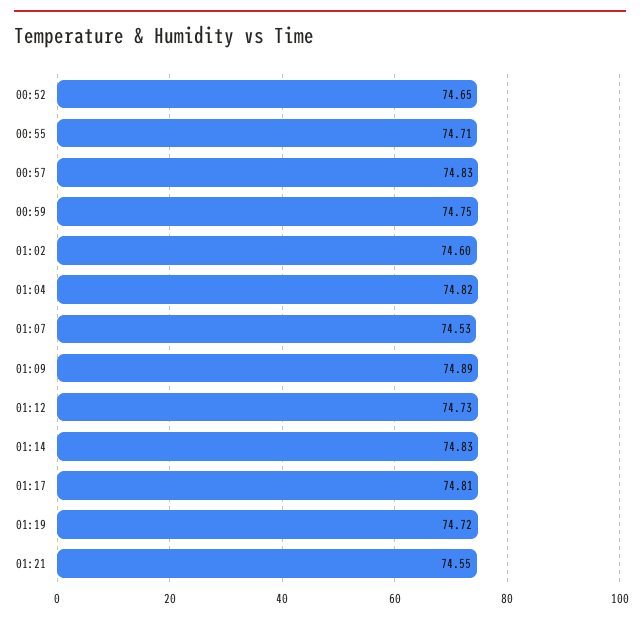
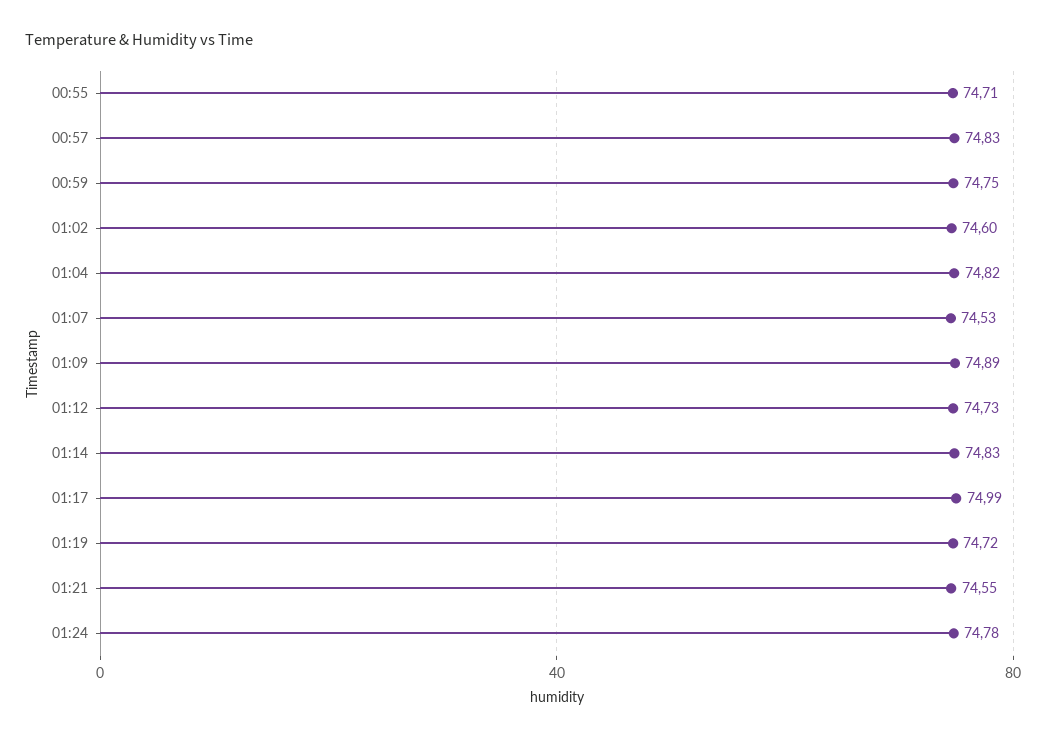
00:52: 74.65 -> none
01:17: 74.81 -> 74.99
01:24: none -> 74.78

